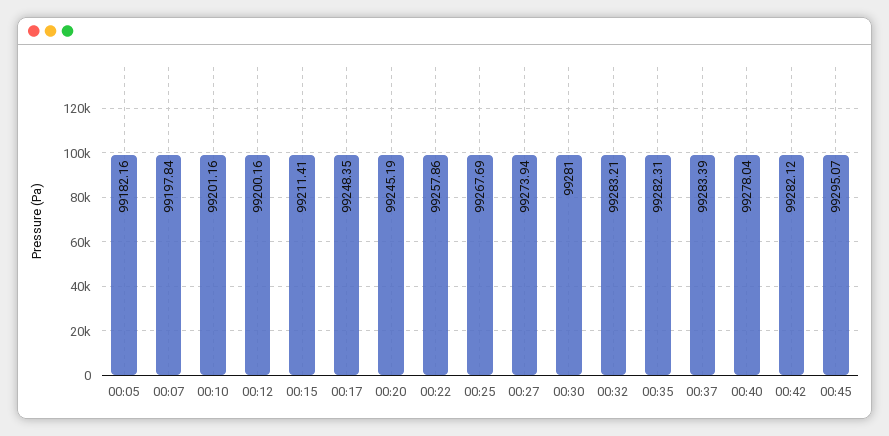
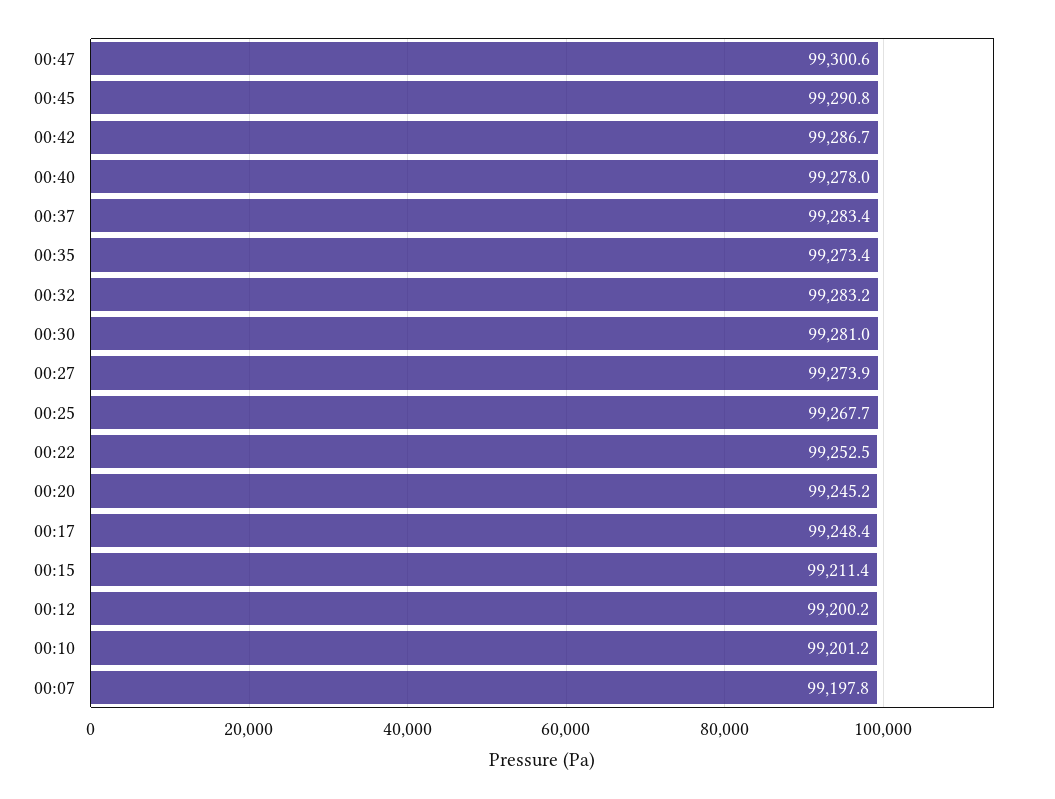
00:05: 99182.16 -> none
00:22: 99257.86 -> 99252.5
00:35: 99282.31 -> 99273.4
00:42: 99282.12 -> 99286.7
00:45: 99295.07 -> 99290.8
00:47: none -> 99300.6

